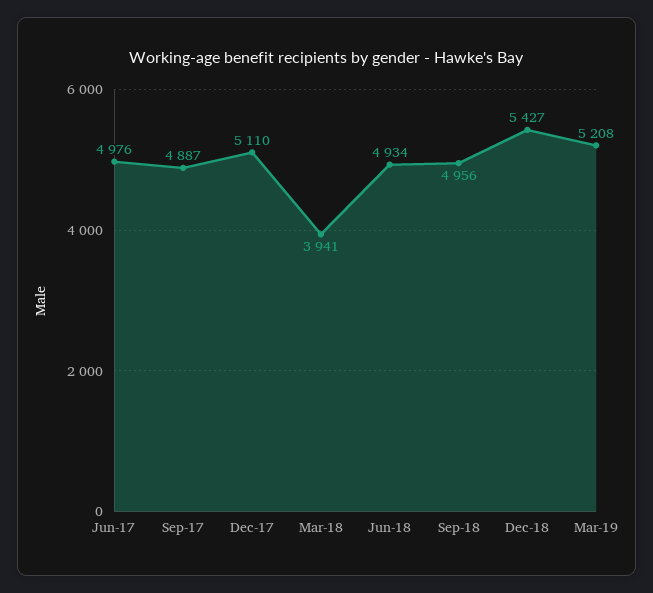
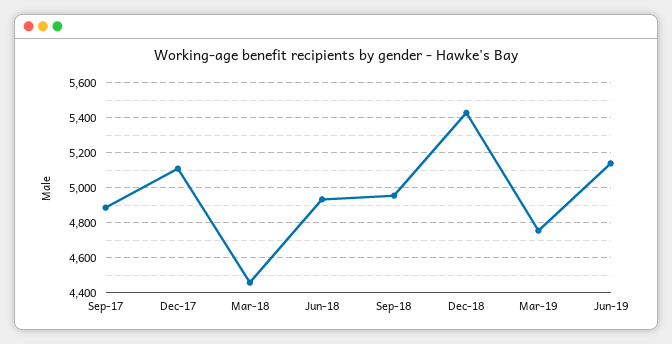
Jun-17: 4976 -> none
Mar-18: 3941 -> 4450
Mar-19: 5208 -> 4750
Jun-19: none -> 5150

